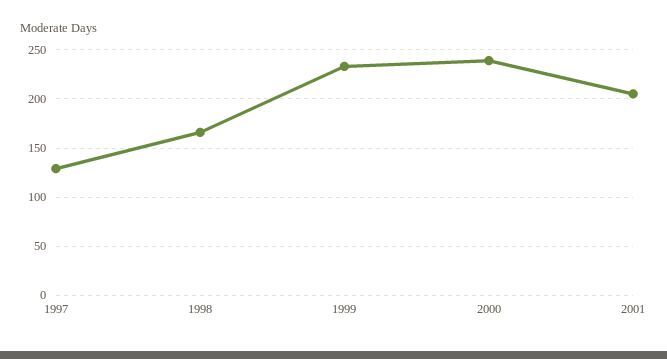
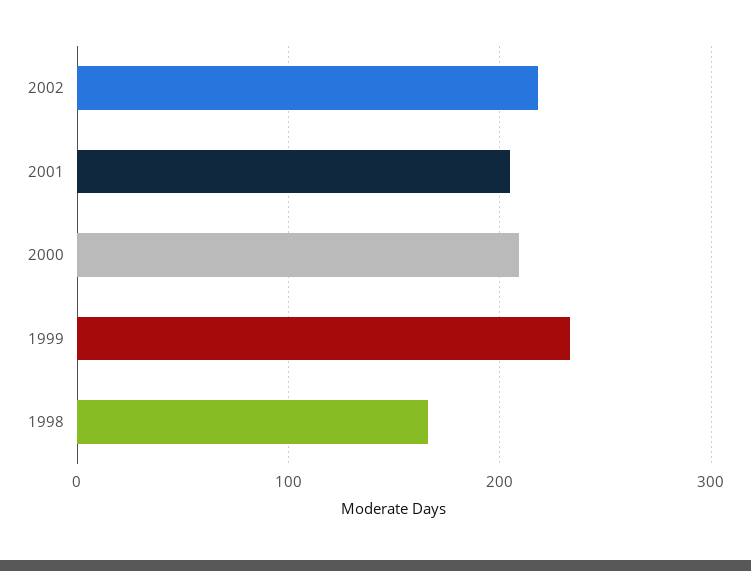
1997: 130 -> none
2000: 240 -> 210
2002: none -> 220

